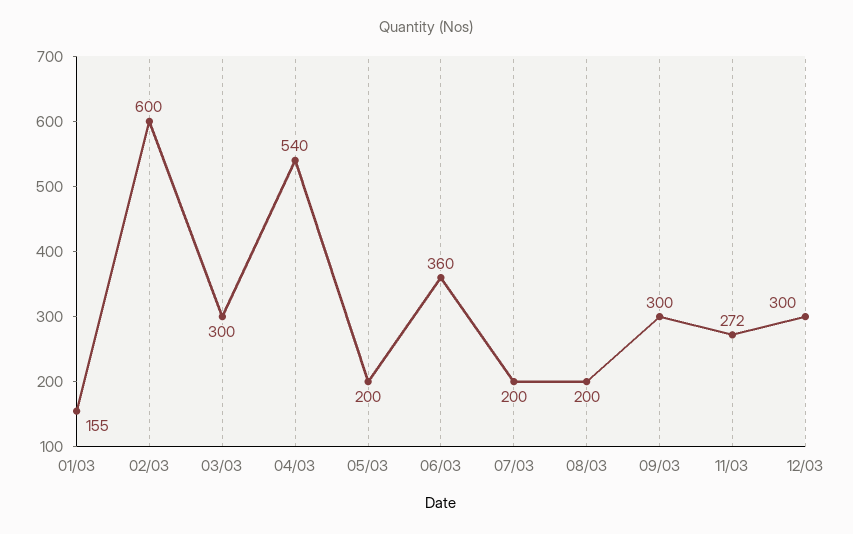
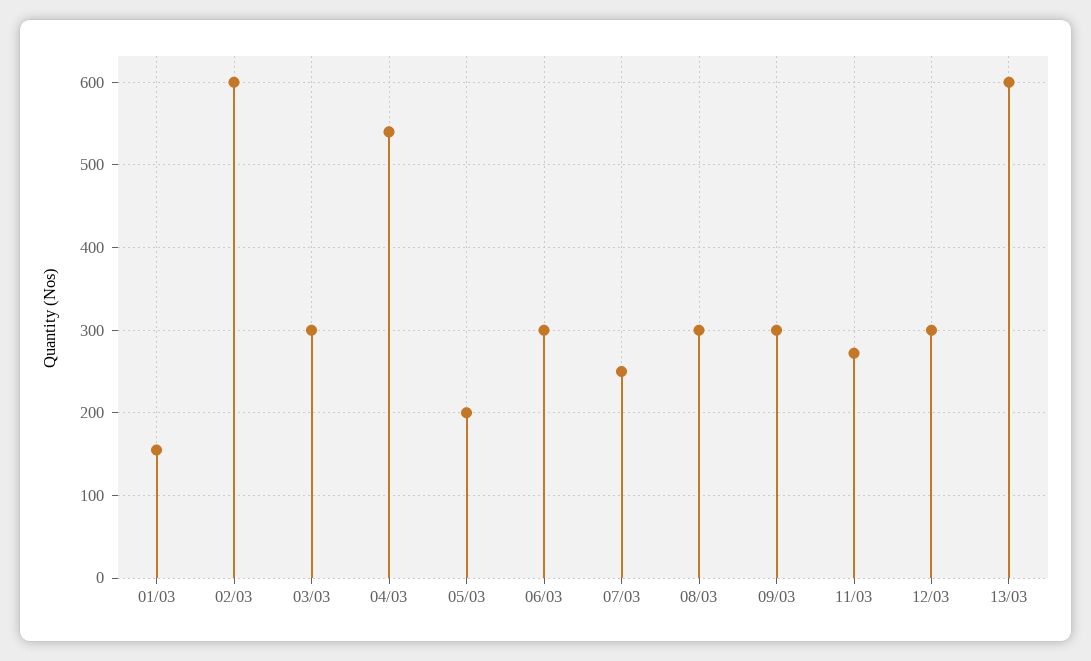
06/03: 360 -> 300
07/03: 200 -> 250
08/03: 200 -> 300
13/03: none -> 600

